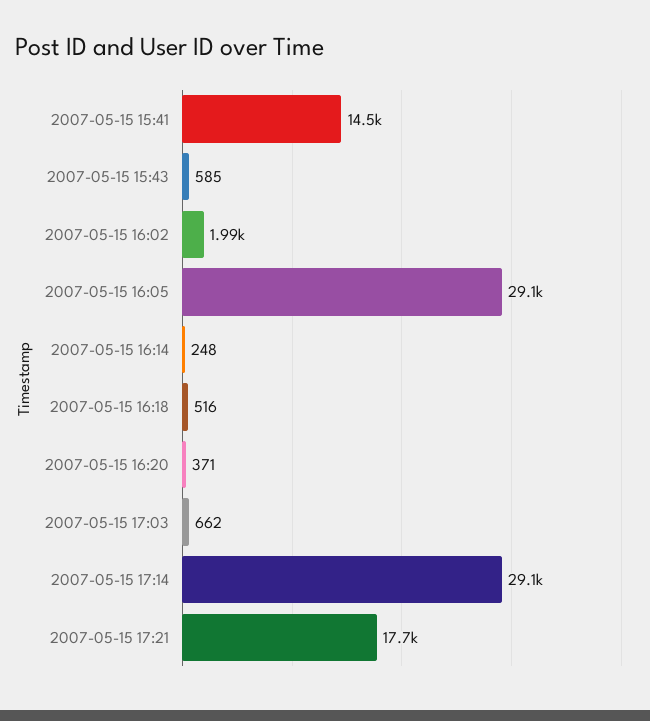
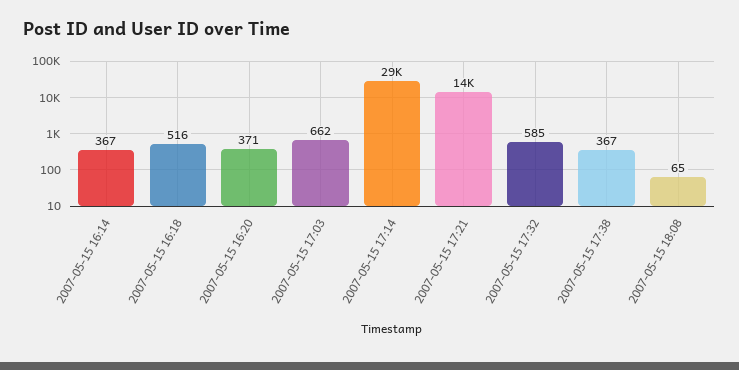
2007-05-15 15:41: 14500 -> none
2007-05-15 15:43: 585 -> none
2007-05-15 16:02: 1990 -> none
2007-05-15 16:05: 29100 -> none
2007-05-15 16:14: 248 -> 367
2007-05-15 17:21: 17700 -> 14000
2007-05-15 17:32: none -> 585
2007-05-15 17:38: none -> 367
2007-05-15 18:08: none -> 65

